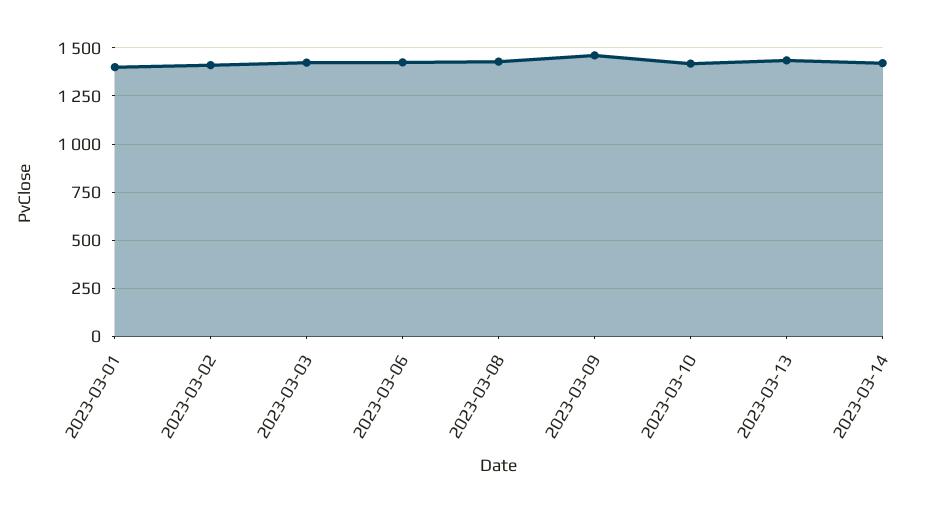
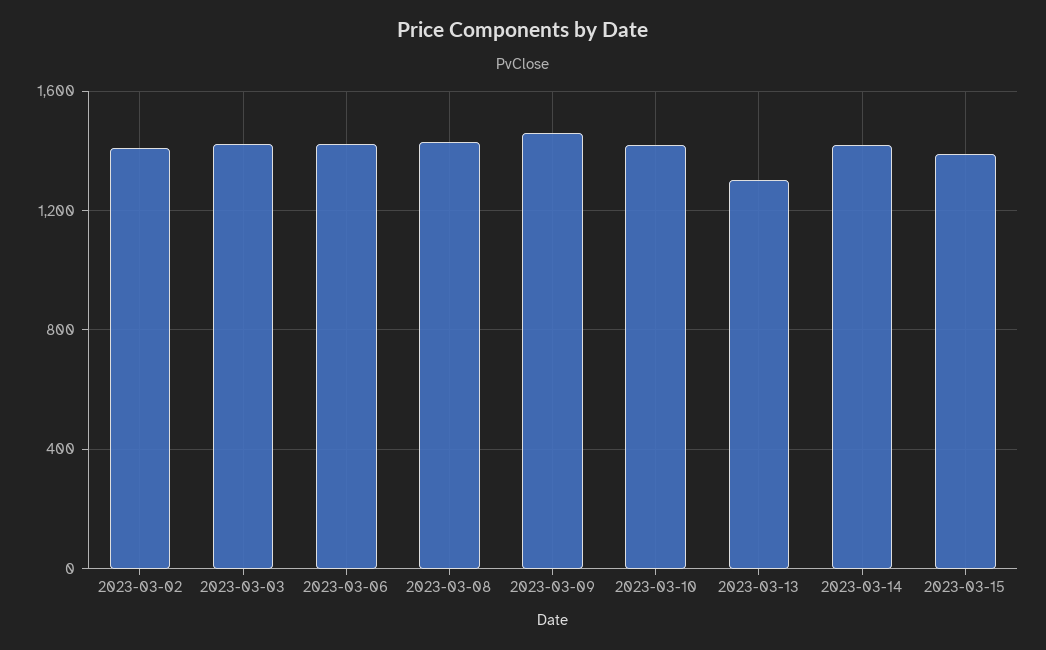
2023-03-01: 1400 -> none
2023-03-13: 1450 -> 1300
2023-03-15: none -> 1400

